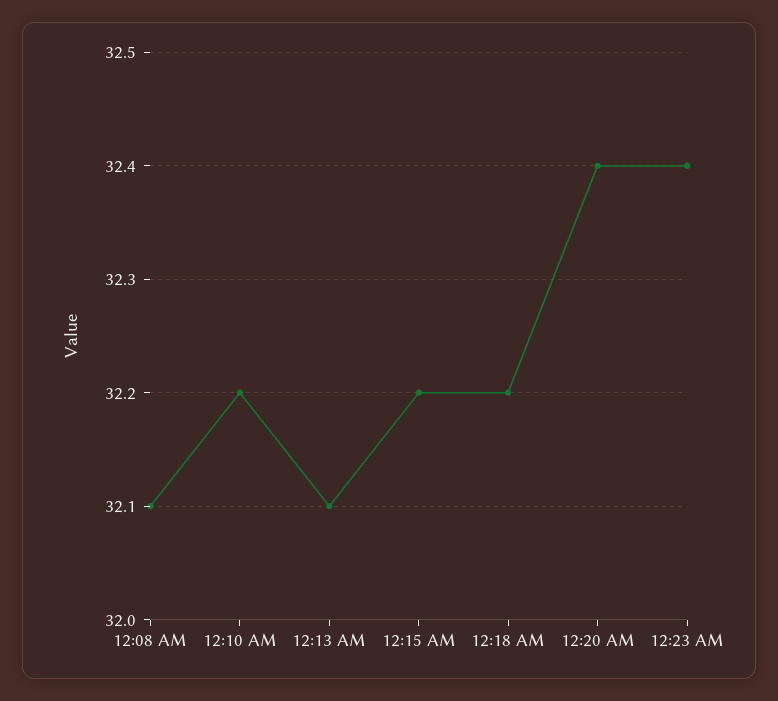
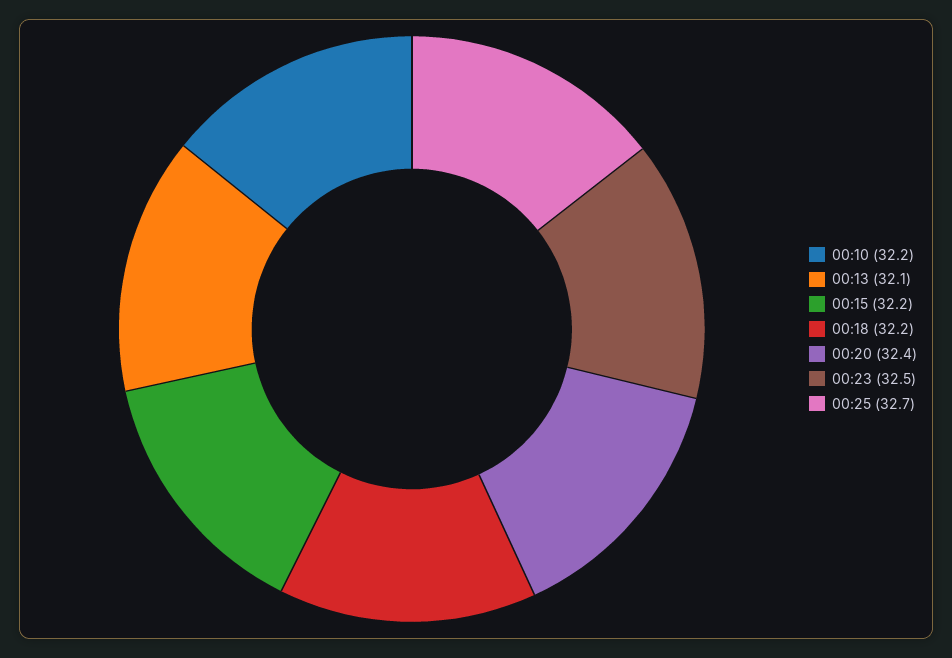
12:08 AM: 32.1 -> none
12:23 AM: 32.4 -> 32.5
00:25: none -> 32.7

